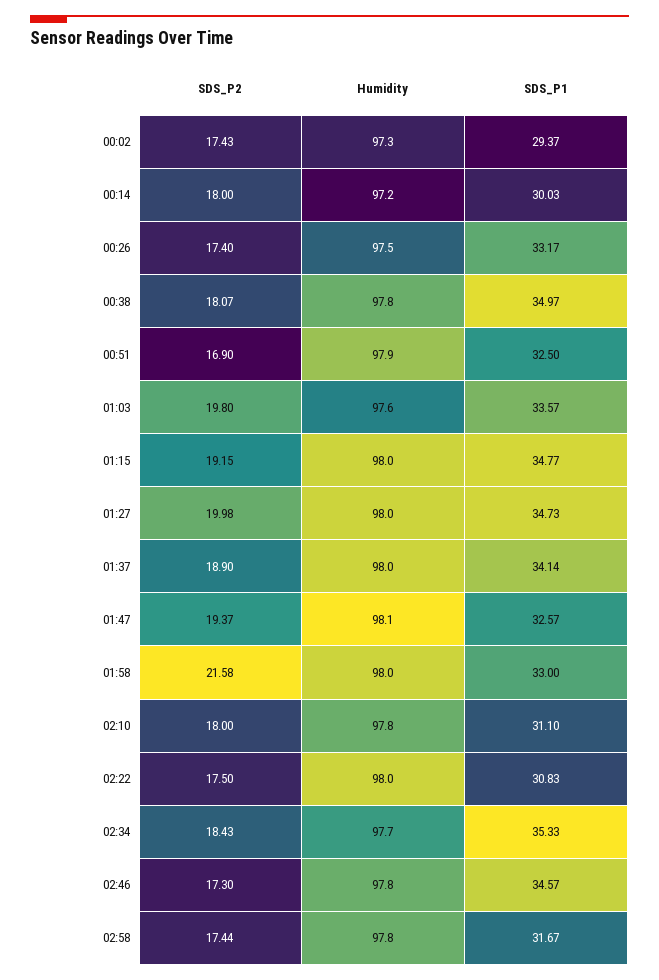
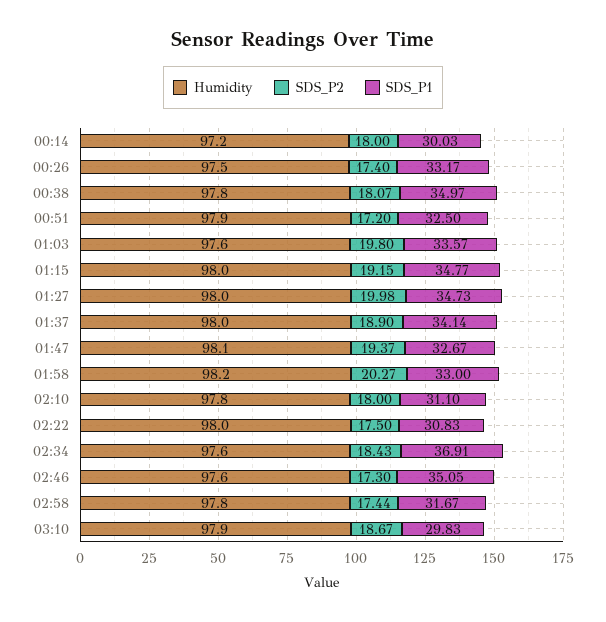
SDS_P2, 00:02: 17.43 -> none
Humidity, 00:02: 97.3 -> none
SDS_P1, 00:02: 29.37 -> none
SDS_P2, 00:51: 16.9 -> 17.2
SDS_P1, 01:47: 32.57 -> 32.67
SDS_P2, 01:58: 21.58 -> 20.27
Humidity, 01:58: 98 -> 98.2
Humidity, 02:34: 97.7 -> 97.6
SDS_P1, 02:34: 35.33 -> 36.91
Humidity, 02:46: 97.8 -> 97.6
SDS_P1, 02:46: 34.57 -> 35.05
Humidity, 03:10: none -> 97.9
SDS_P2, 03:10: none -> 18.67
SDS_P1, 03:10: none -> 29.83

